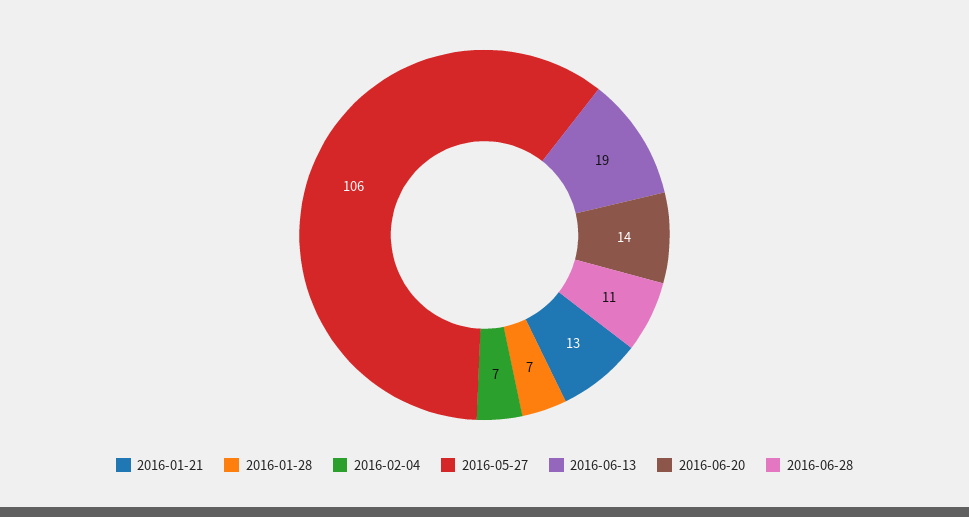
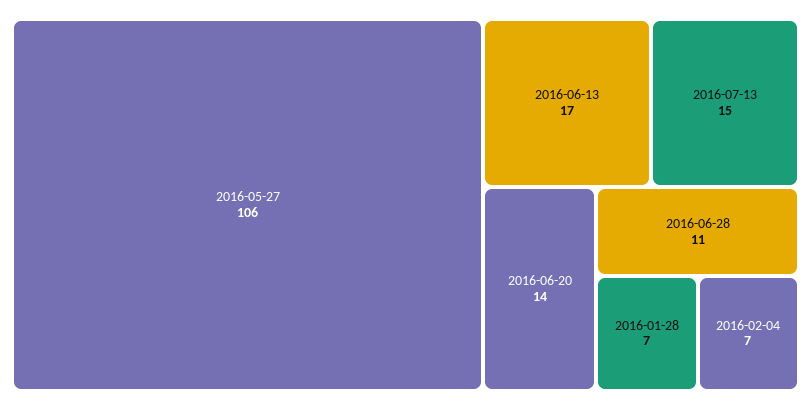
2016-01-21: 13 -> none
2016-06-13: 19 -> 17
2016-07-13: none -> 15

